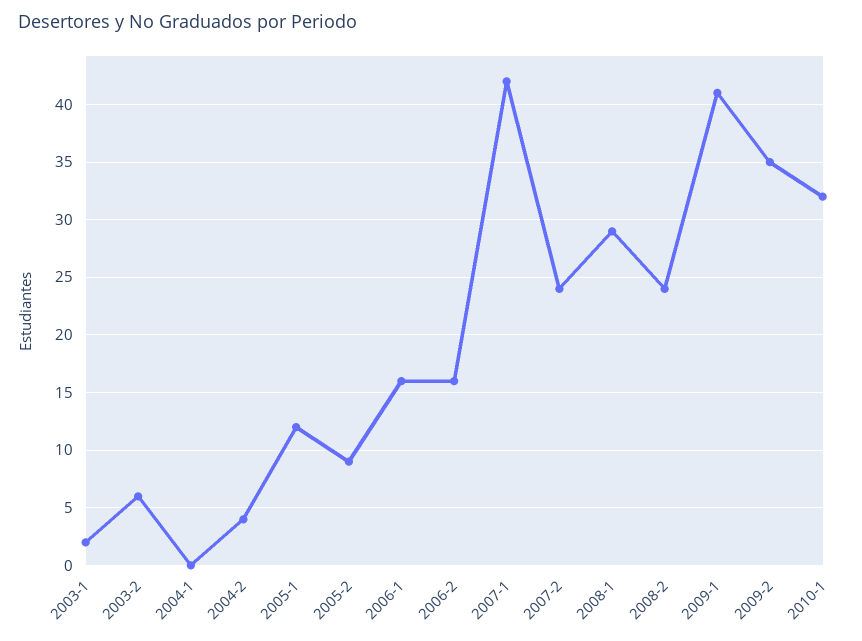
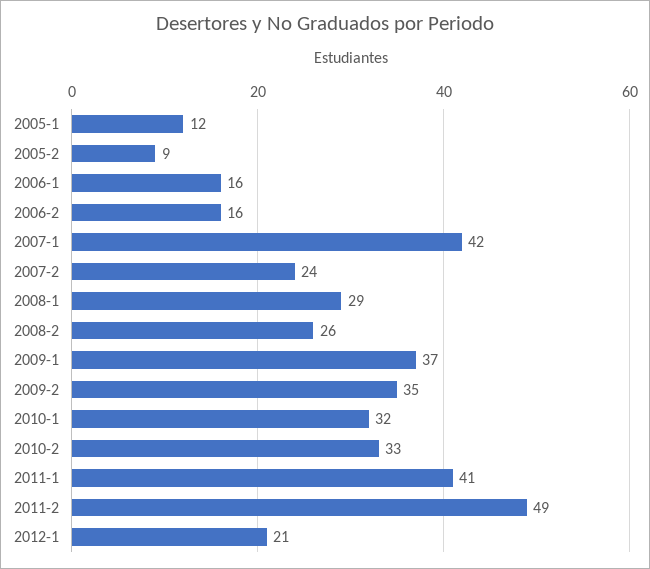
2003-1: 2 -> none
2003-2: 6 -> none
2004-1: 0 -> none
2004-2: 4 -> none
2008-2: 24 -> 26
2009-1: 41 -> 37
2010-2: none -> 33
2011-1: none -> 41
2011-2: none -> 49
2012-1: none -> 21

